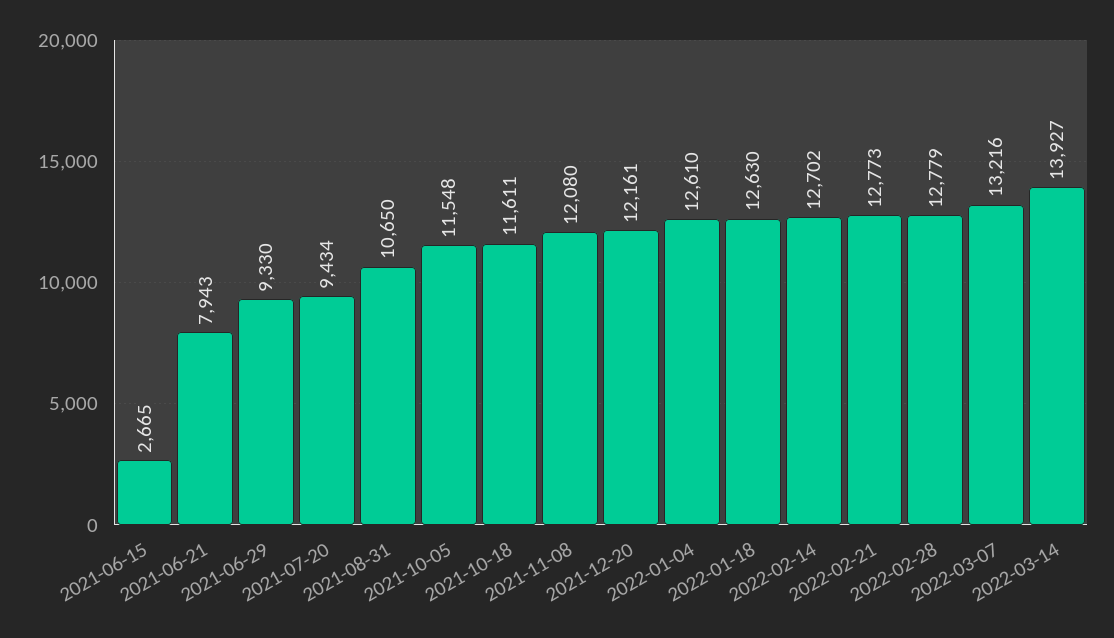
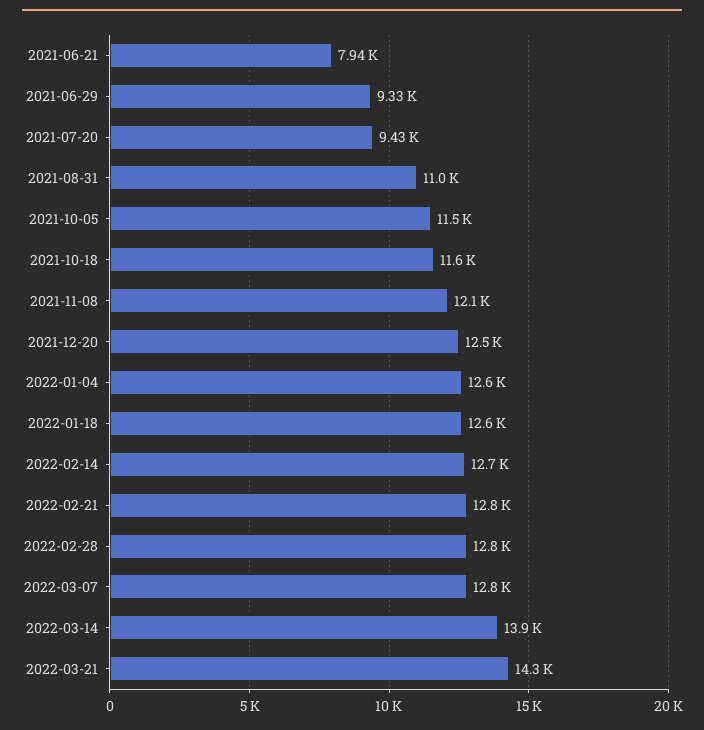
2021-06-15: 2665 -> none
2021-08-31: 10650 -> 11000
2021-12-20: 12161 -> 12500
2022-03-07: 13216 -> 12800
2022-03-21: none -> 14300

